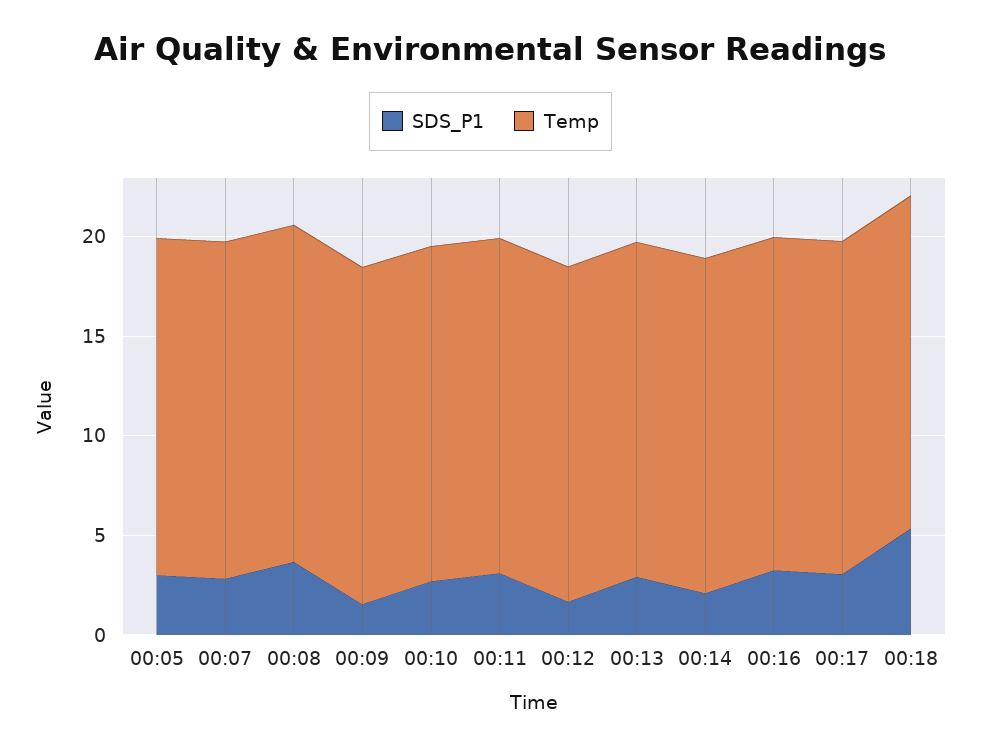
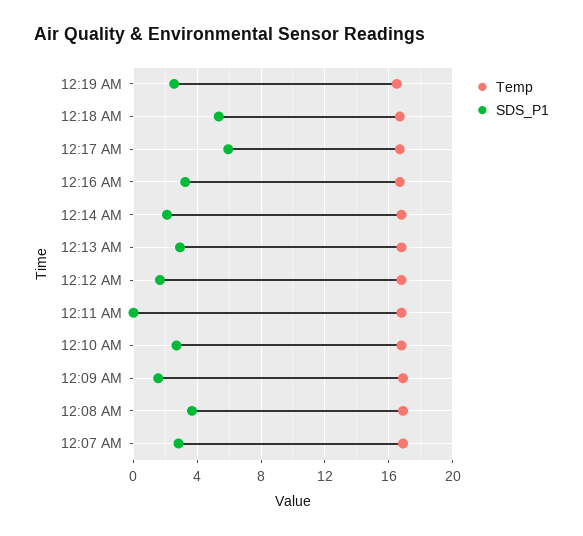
SDS_P1, 00:05: 3 -> none
Temp, 00:05: 17 -> none
SDS_P1, 00:11: 3 -> 0
SDS_P1, 00:17: 3 -> 6
Temp, 12:19 AM: none -> 16.5
SDS_P1, 12:19 AM: none -> 2.5

